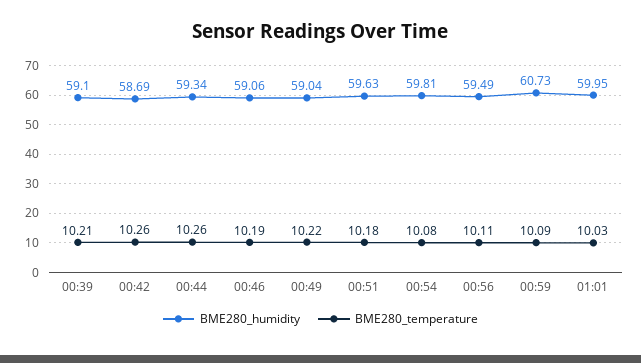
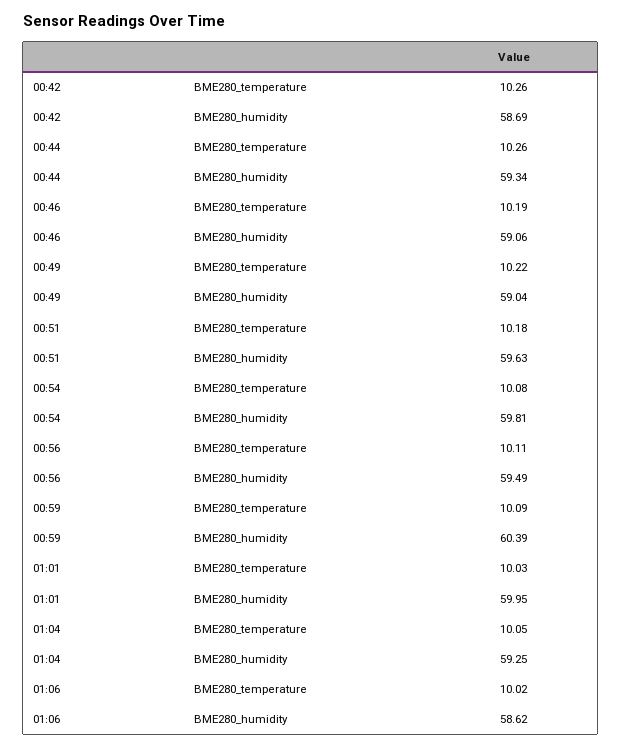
BME280_humidity, 00:39: 59.1 -> none
BME280_temperature, 00:39: 10.21 -> none
BME280_humidity, 00:59: 60.73 -> 60.39
BME280_temperature, 01:04: none -> 10.05
BME280_humidity, 01:04: none -> 59.25
BME280_temperature, 01:06: none -> 10.02
BME280_humidity, 01:06: none -> 58.62

